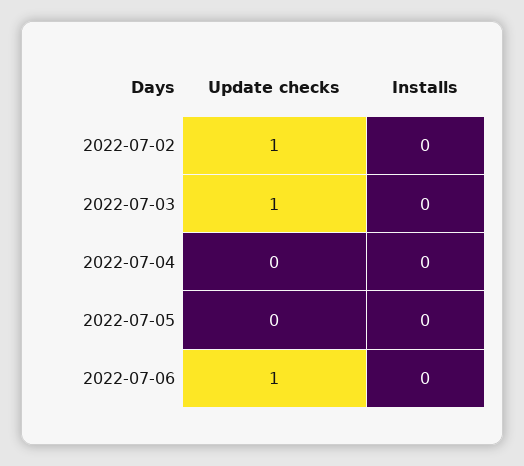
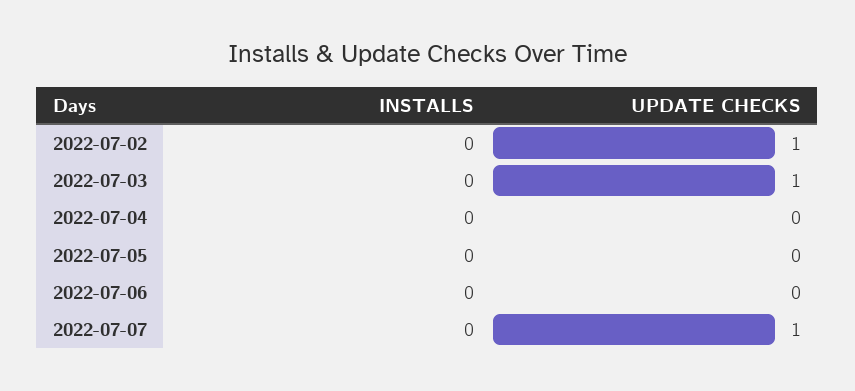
Update checks, 2022-07-06: 1 -> 0
Installs, 2022-07-07: none -> 0
Update checks, 2022-07-07: none -> 1

